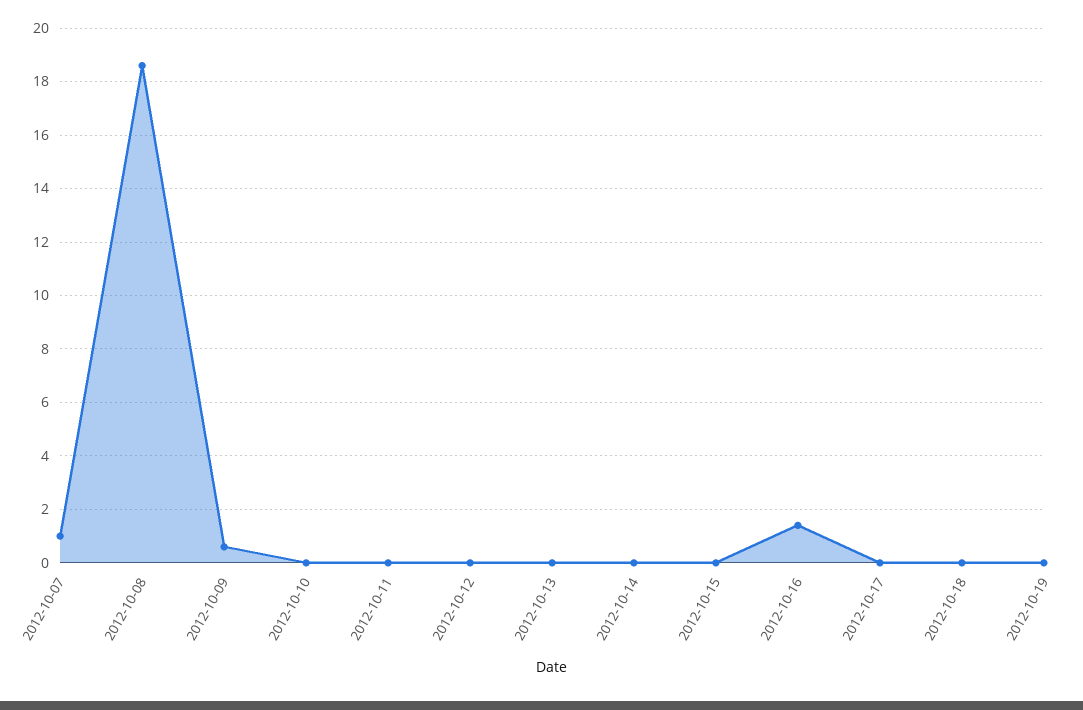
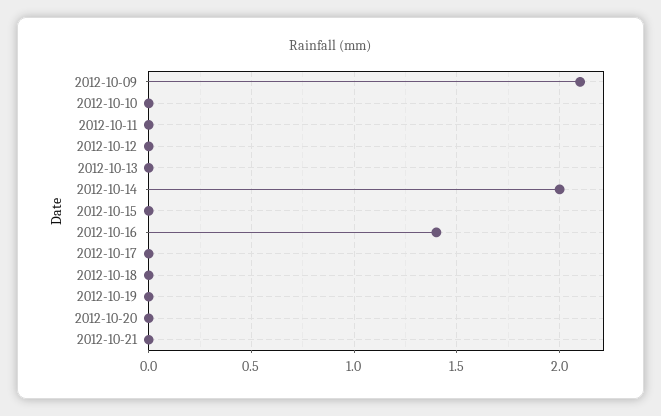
2012-10-07: 1 -> none
2012-10-08: 18.5 -> none
2012-10-09: 0.5 -> 2.1
2012-10-14: 0 -> 2
2012-10-20: none -> 0
2012-10-21: none -> 0

